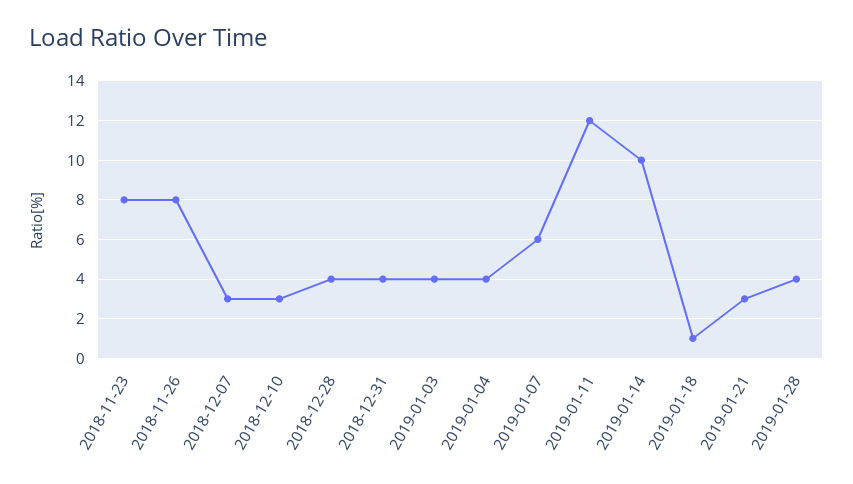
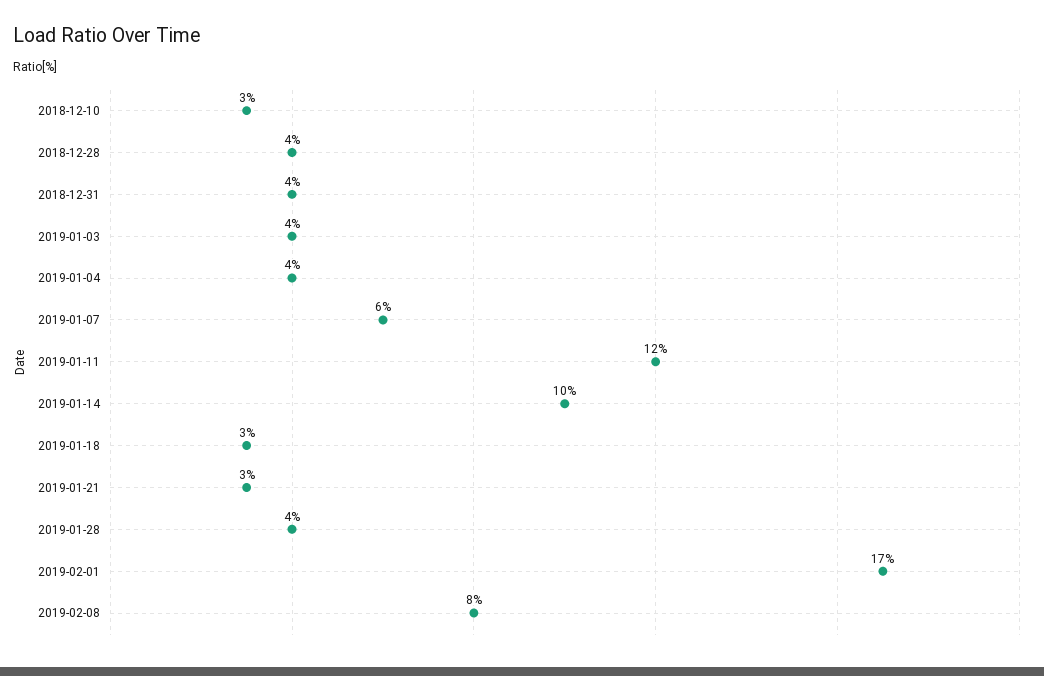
2018-11-23: 8 -> none
2018-11-26: 8 -> none
2018-12-07: 3 -> none
2019-01-18: 1 -> 3
2019-02-01: none -> 17
2019-02-08: none -> 8

